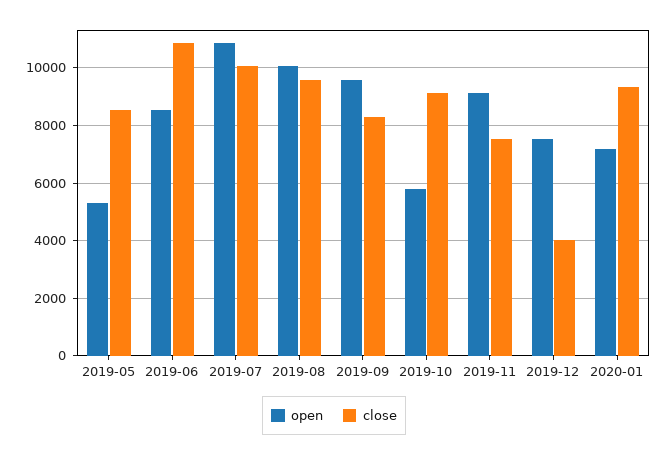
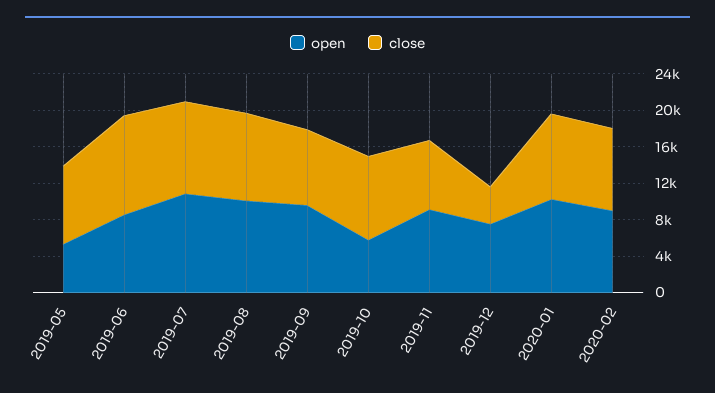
open, 2020-01: 7250 -> 10000
open, 2020-02: none -> 9000
close, 2020-02: none -> 9000

